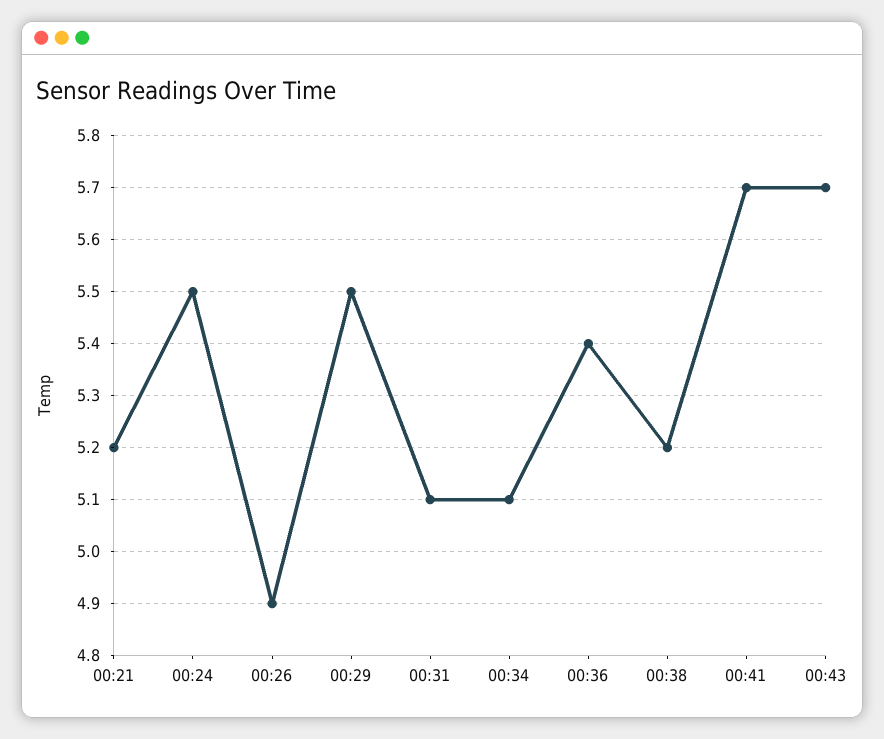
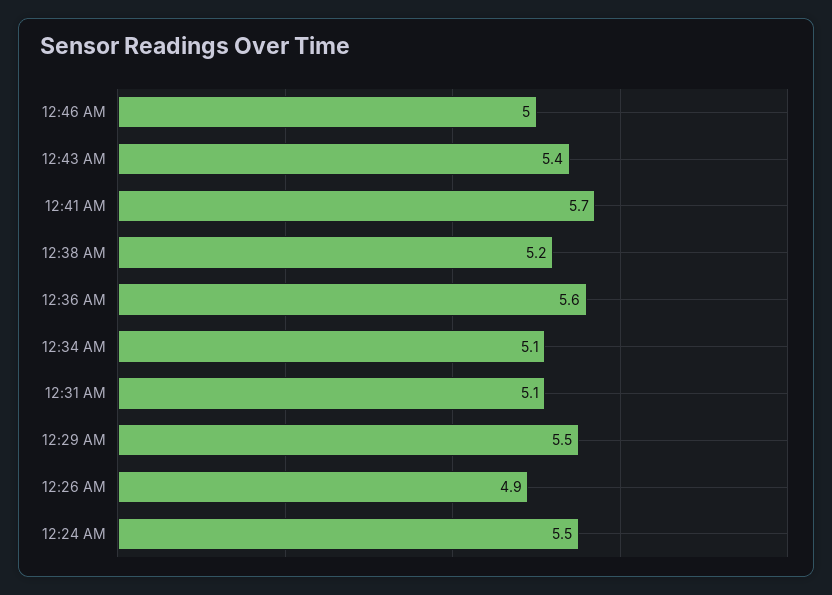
00:21: 5.2 -> none
00:36: 5.4 -> 5.6
00:43: 5.7 -> 5.4
12:46 AM: none -> 5

